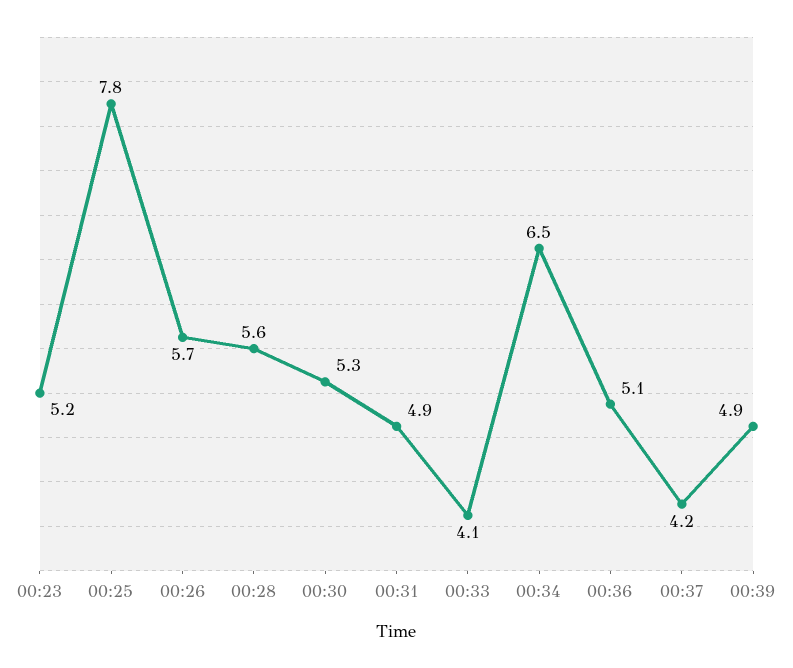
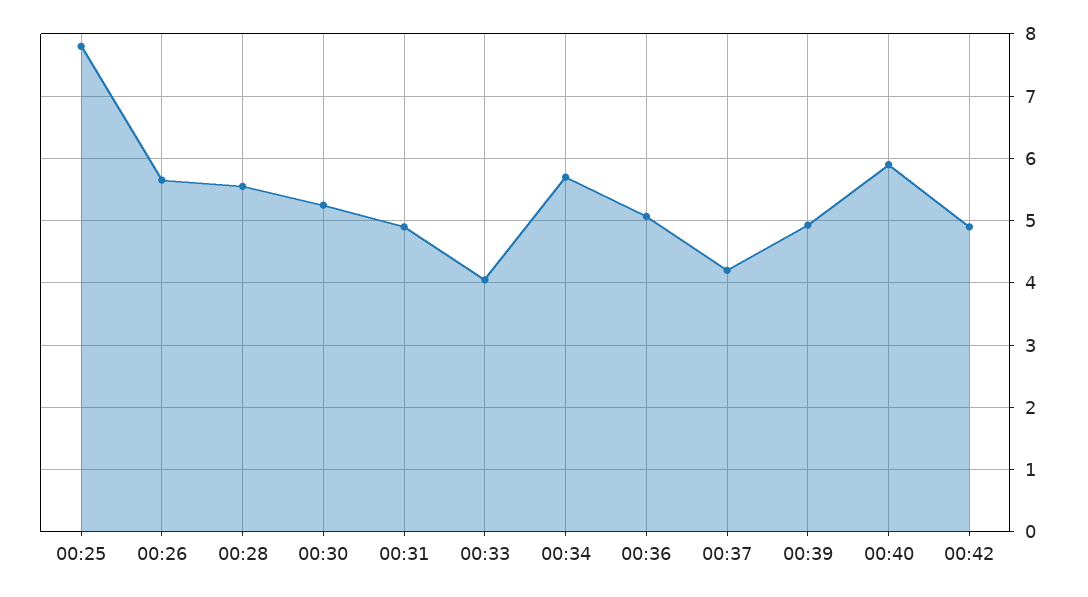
00:23: 5.2 -> none
00:34: 6.5 -> 5.7
00:40: none -> 5.9
00:42: none -> 4.9

